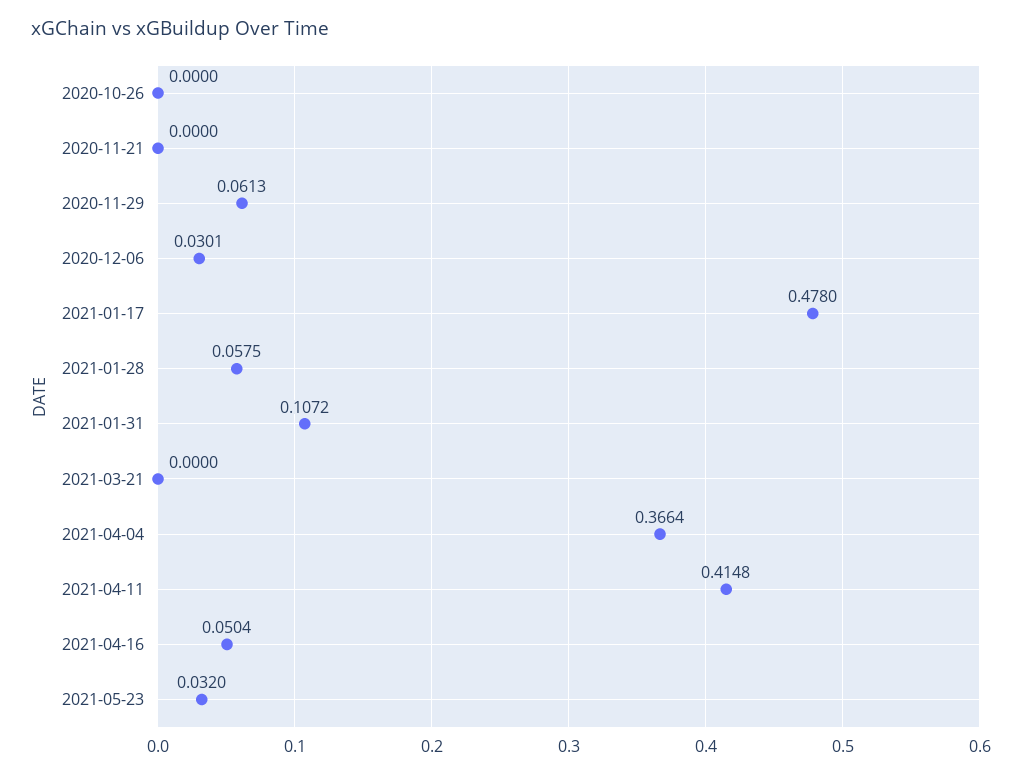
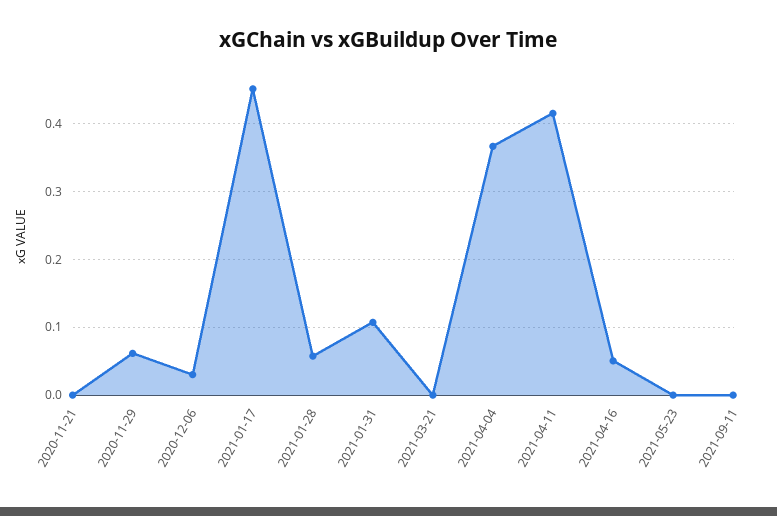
2020-10-26: 0 -> none
2021-01-17: 0.478 -> 0.45
2021-05-23: 0.032 -> 0
2021-09-11: none -> 0

